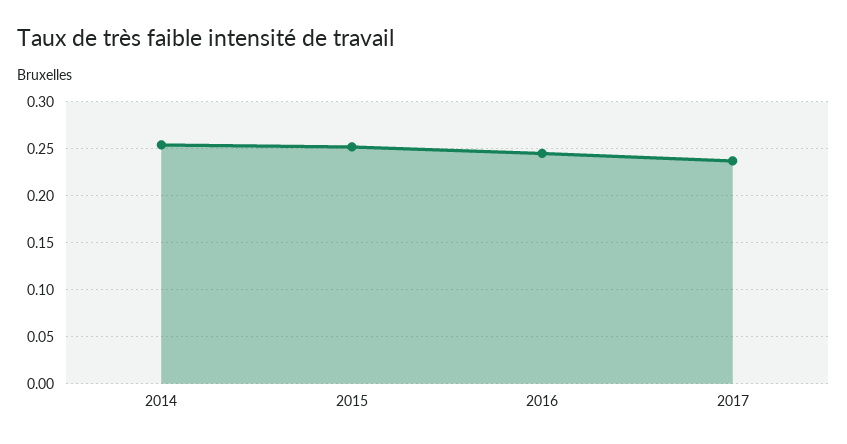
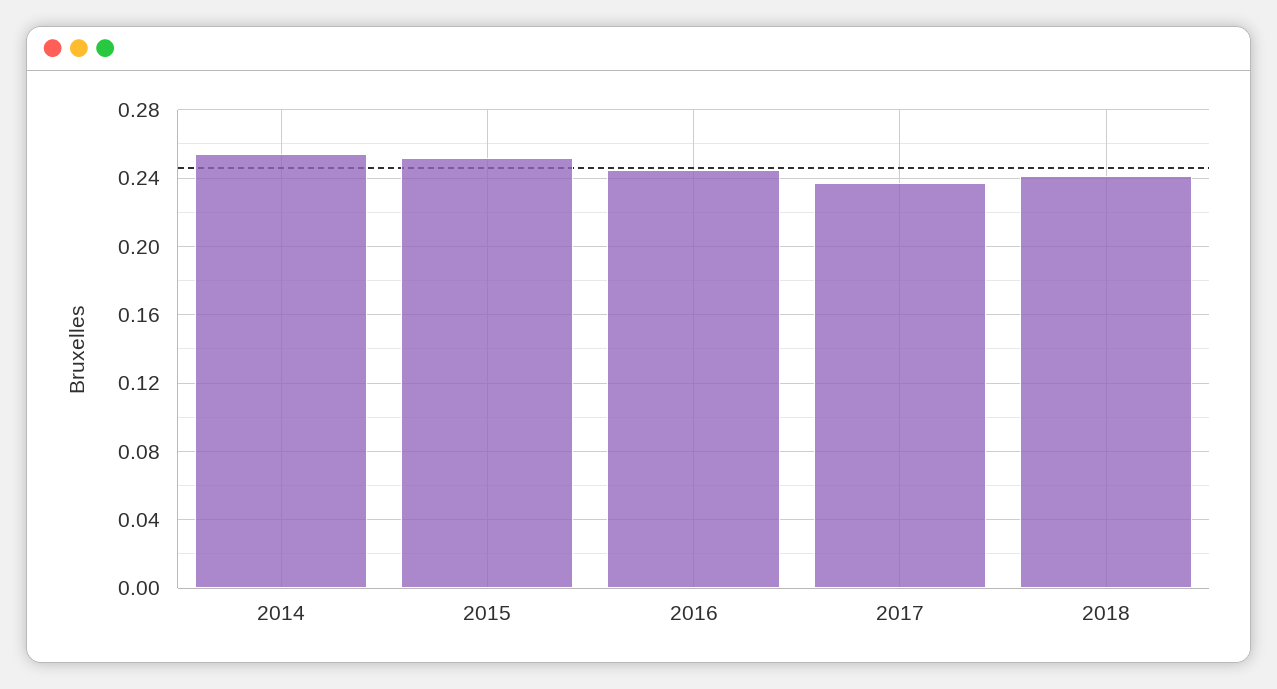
2018: none -> 0.24

